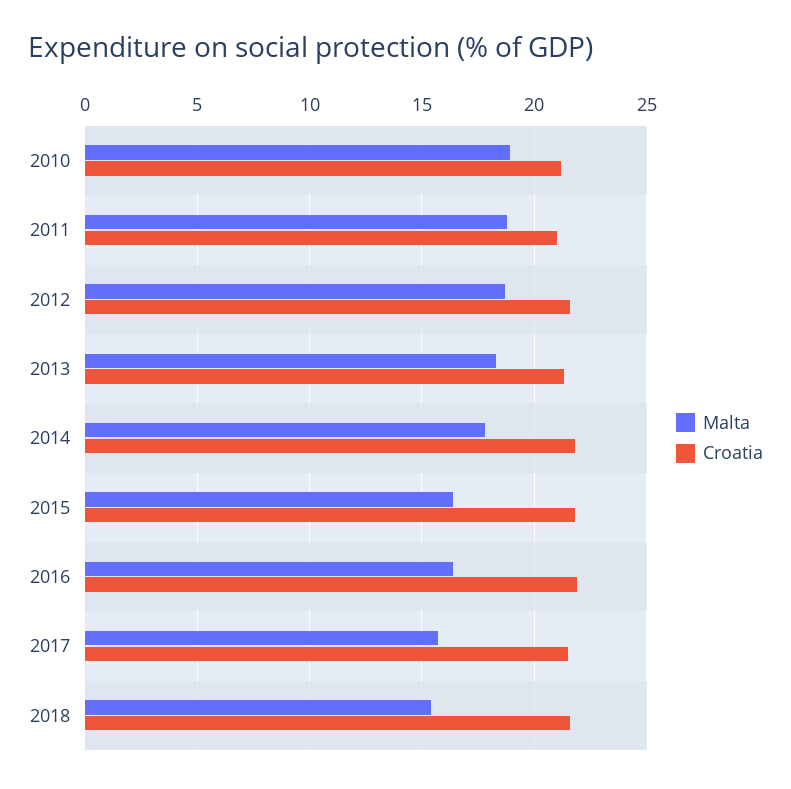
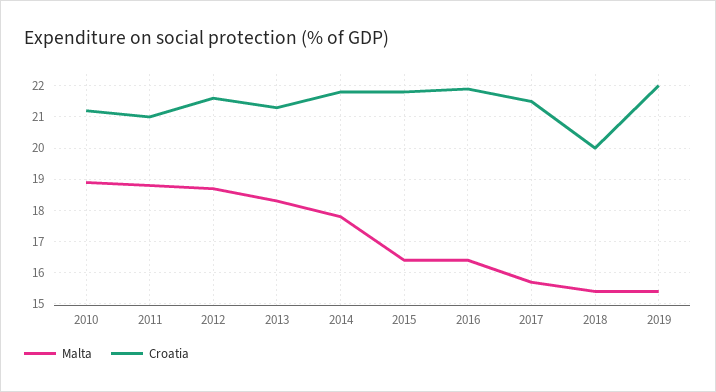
Croatia, 2018: 21.5 -> 20
Malta, 2019: none -> 15.5
Croatia, 2019: none -> 22

